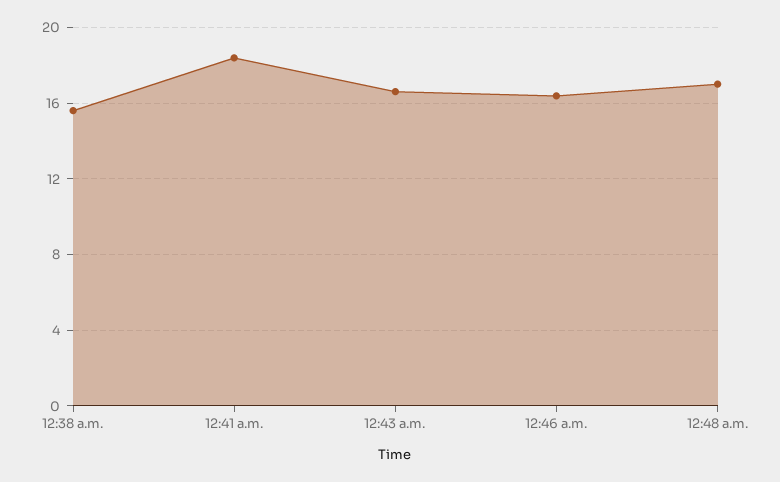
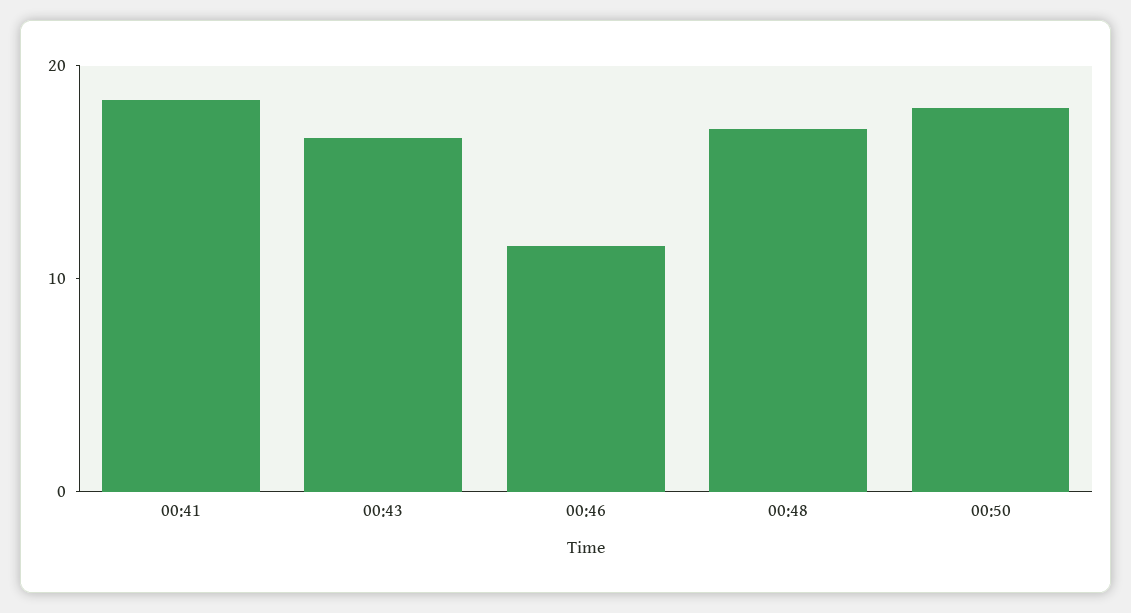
12:38 a.m.: 15.5 -> none
12:46 a.m.: 16.5 -> 12
00:50: none -> 18

